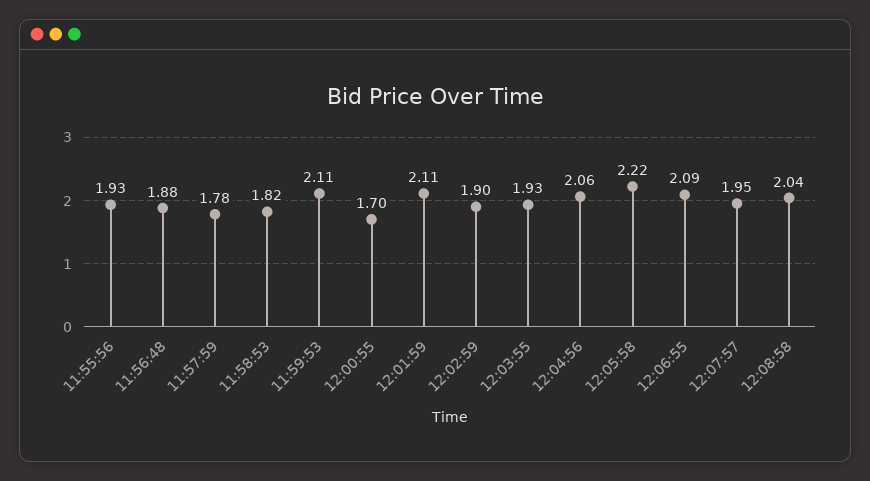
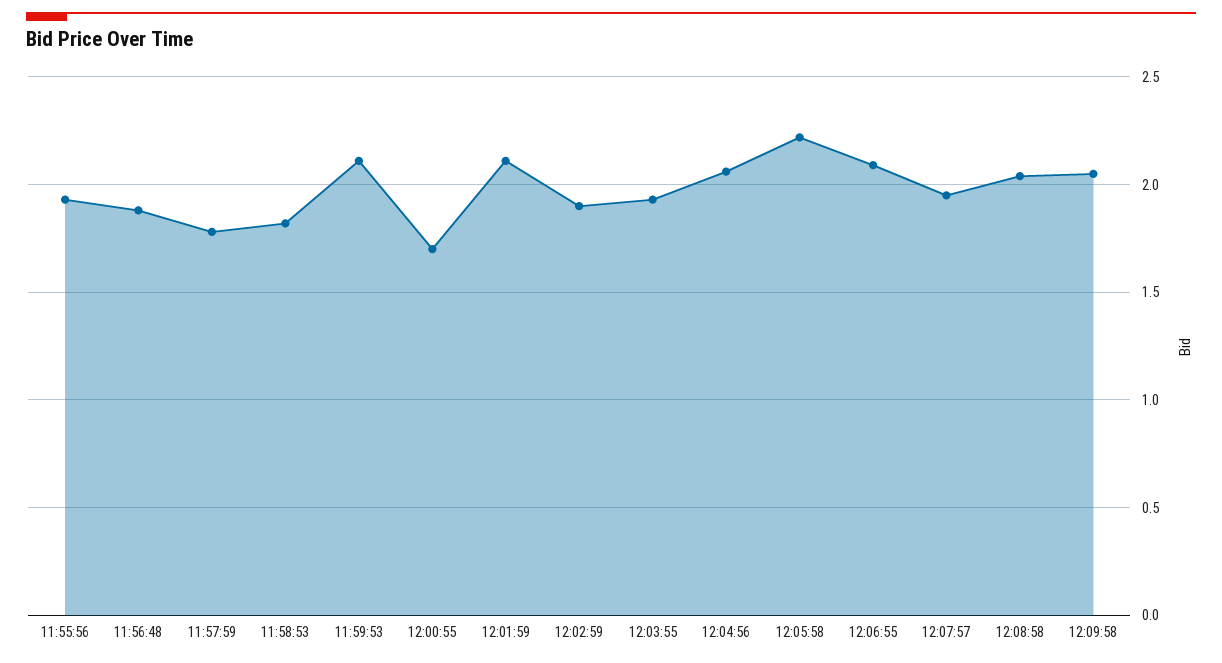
12:09:58: none -> 2.05

